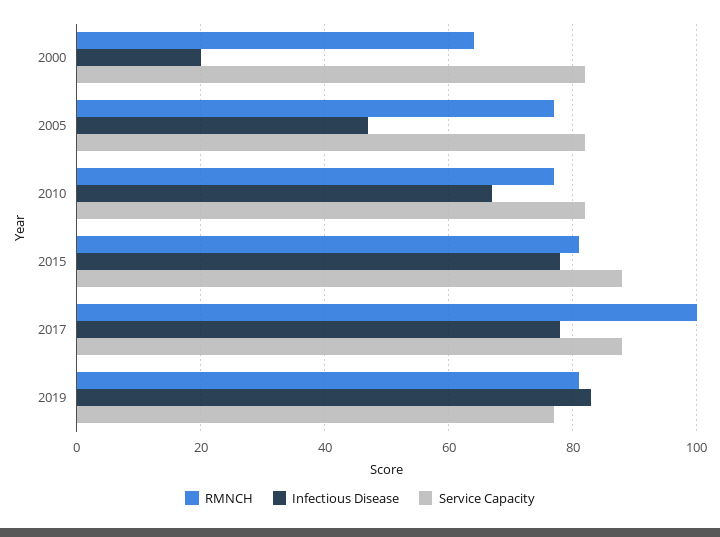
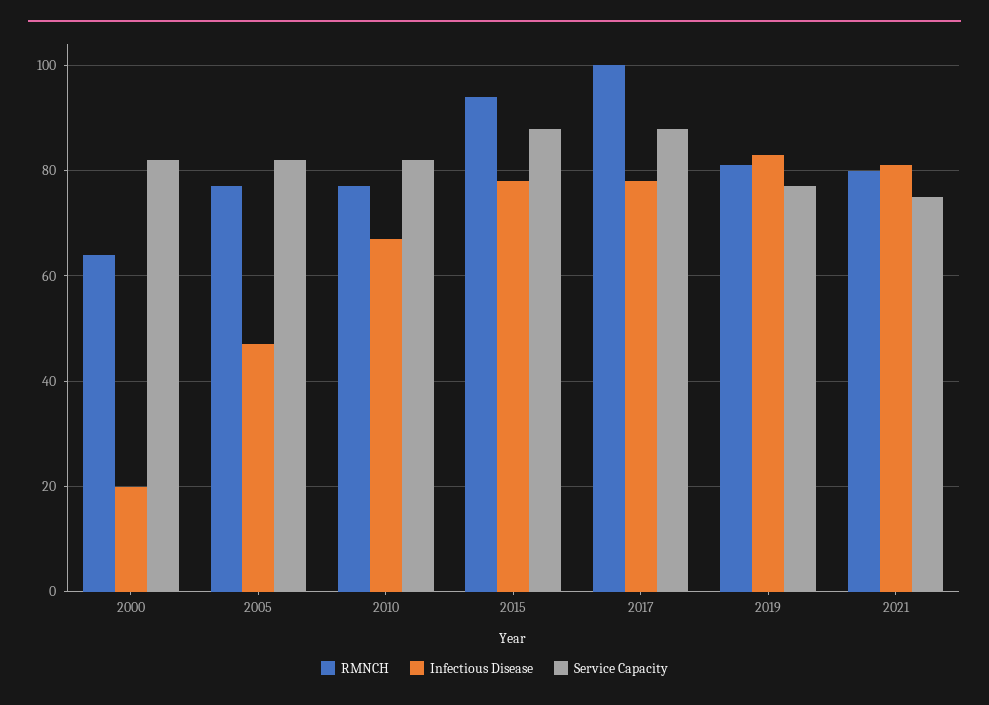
RMNCH, 2015: 80 -> 95
RMNCH, 2021: none -> 80
Infectious Disease, 2021: none -> 80
Service Capacity, 2021: none -> 75

